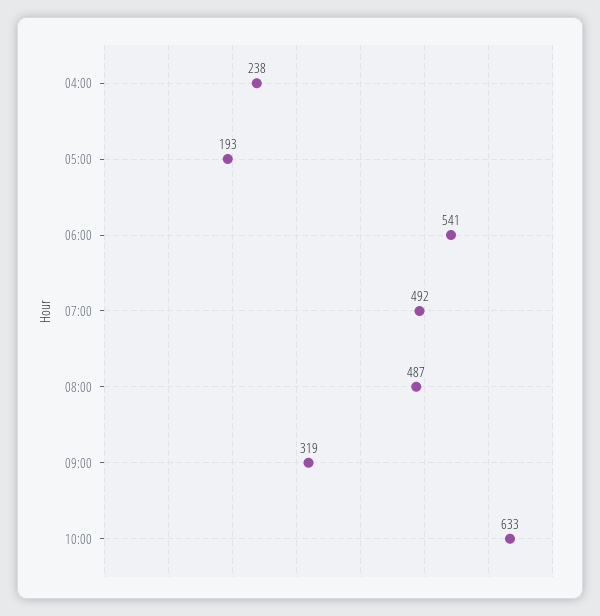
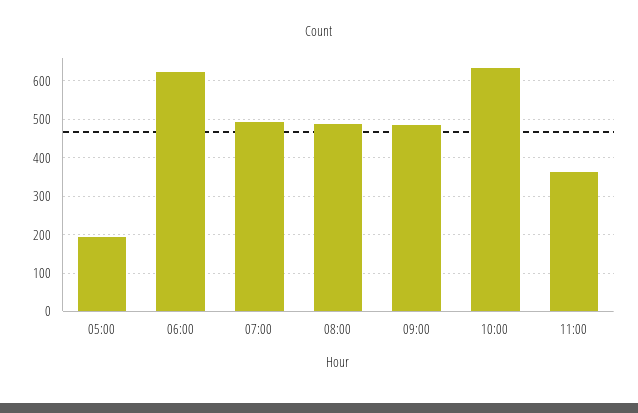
04:00: 238 -> none
06:00: 541 -> 620
09:00: 319 -> 480
11:00: none -> 360

